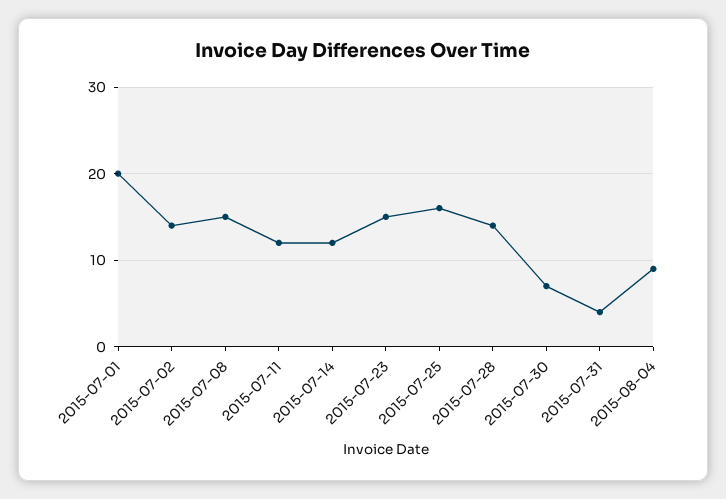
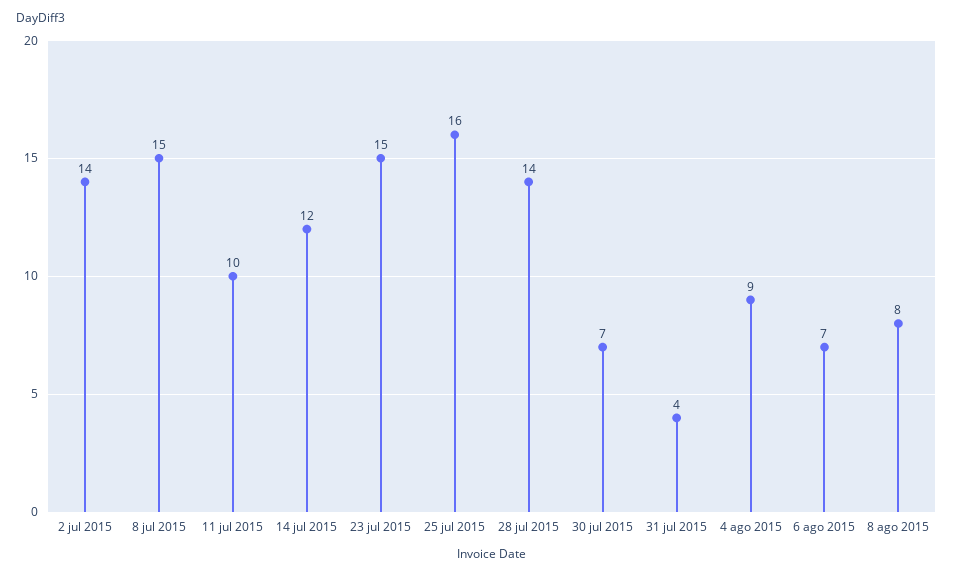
2015-07-01: 20 -> none
2015-07-11: 12 -> 10
6 ago 2015: none -> 7
8 ago 2015: none -> 8

